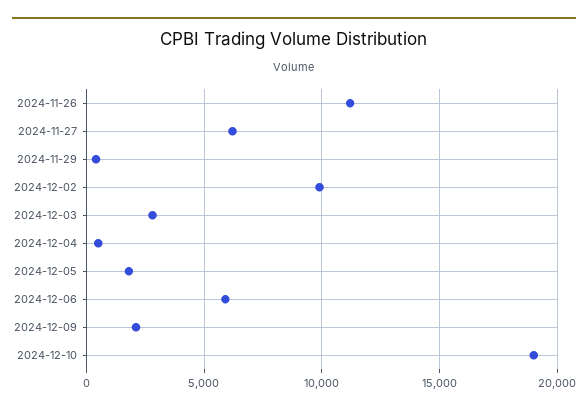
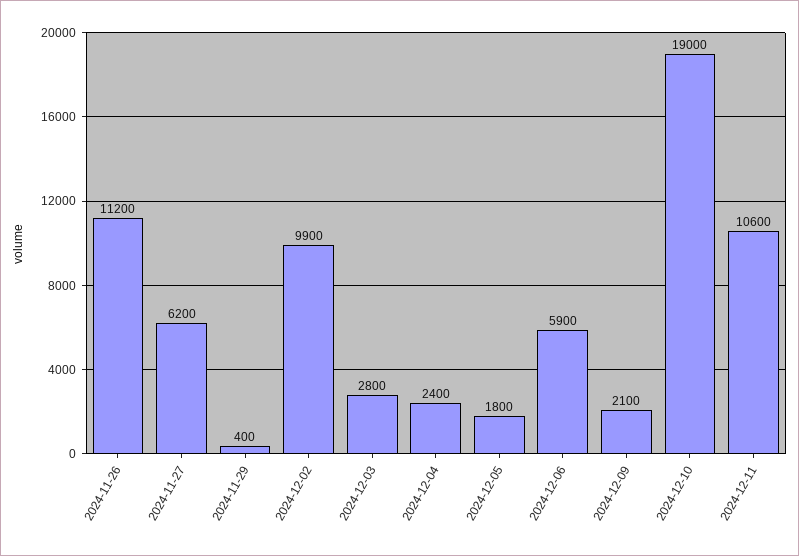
2024-12-04: 500 -> 2400
2024-12-11: none -> 10600

